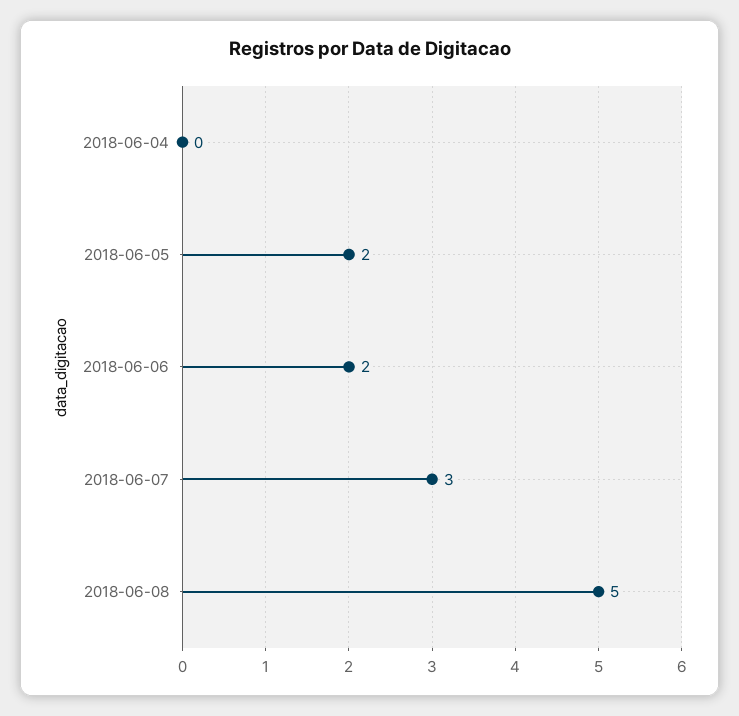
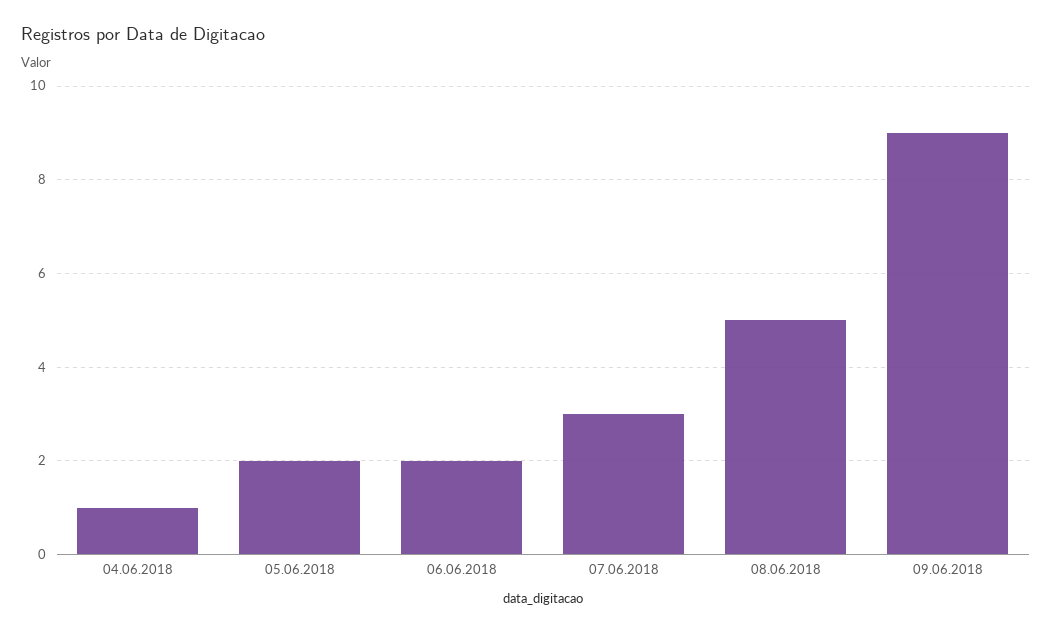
2018-06-04: 0 -> 1
09.06.2018: none -> 9

